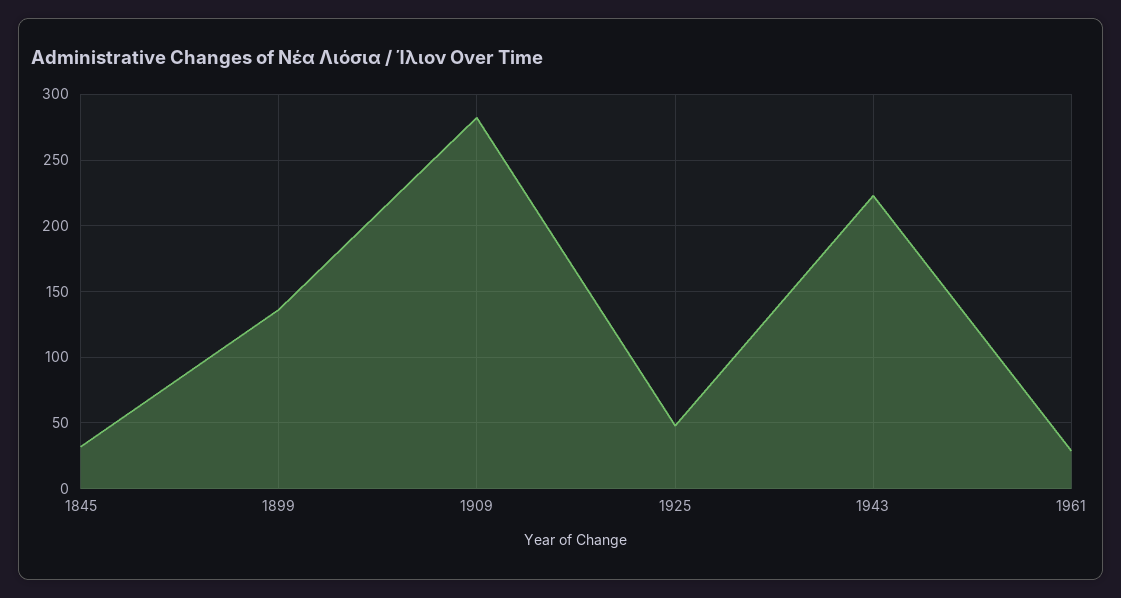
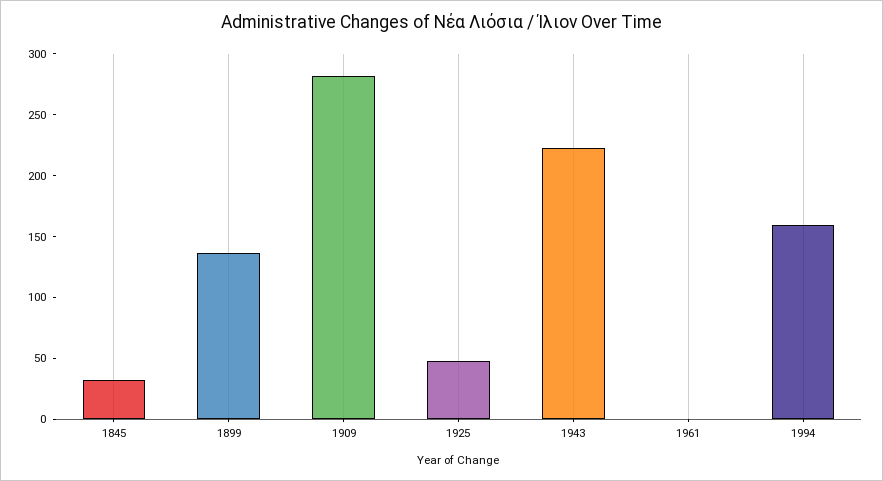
1961: 30 -> 0
1994: none -> 160

